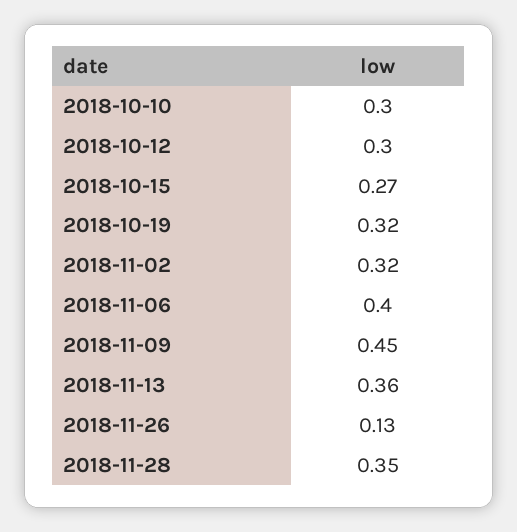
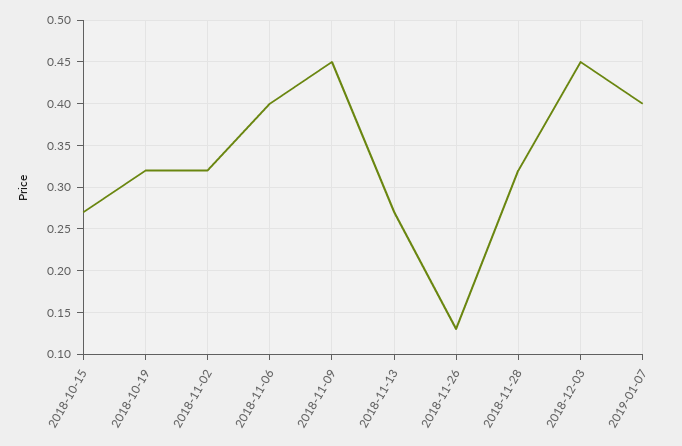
2018-10-10: 0.3 -> none
2018-10-12: 0.3 -> none
2018-11-13: 0.36 -> 0.27
2018-11-28: 0.35 -> 0.32
2018-12-03: none -> 0.45
2019-01-07: none -> 0.4

